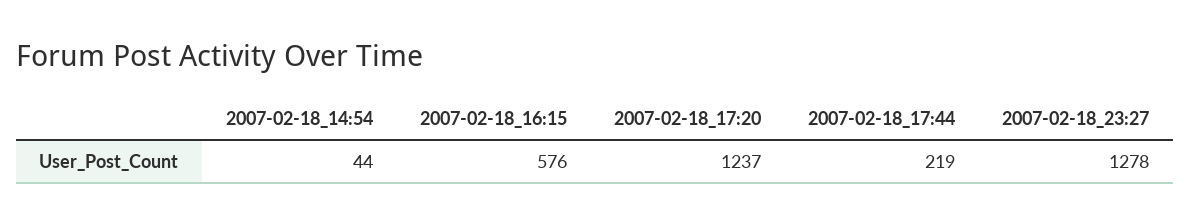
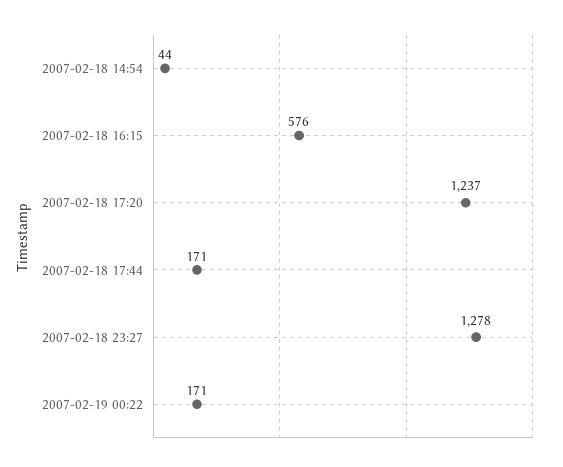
2007-02-18_17:44: 219 -> 171
2007-02-19 00:22: none -> 171

